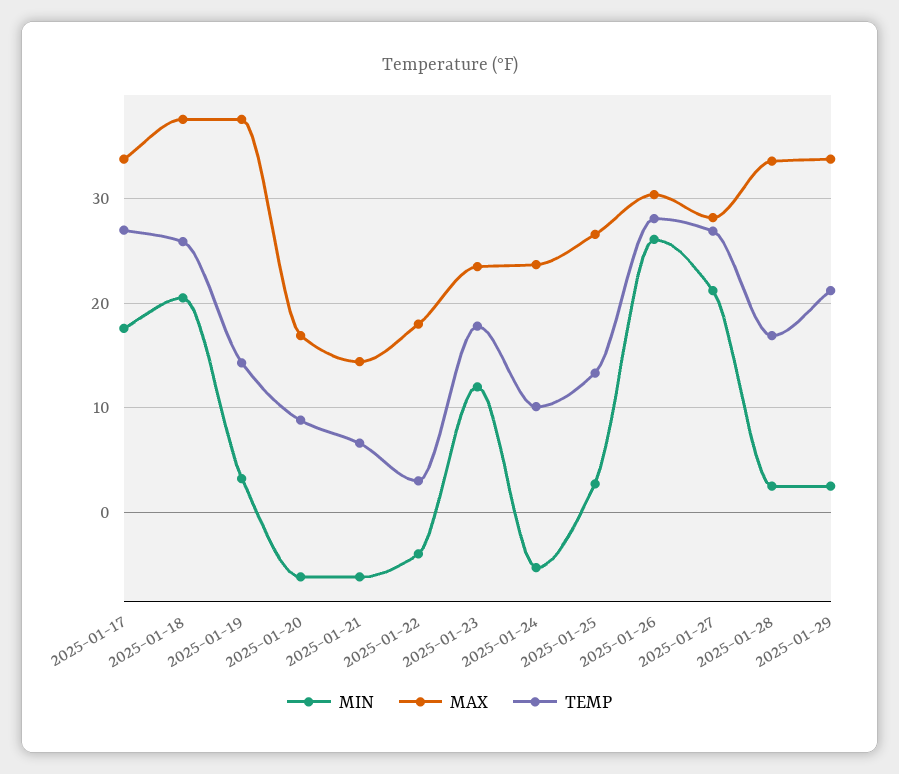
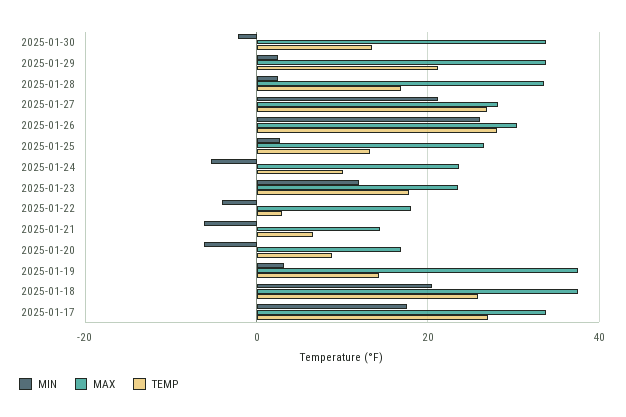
MIN, 2025-01-30: none -> -2
MAX, 2025-01-30: none -> 34
TEMP, 2025-01-30: none -> 14

